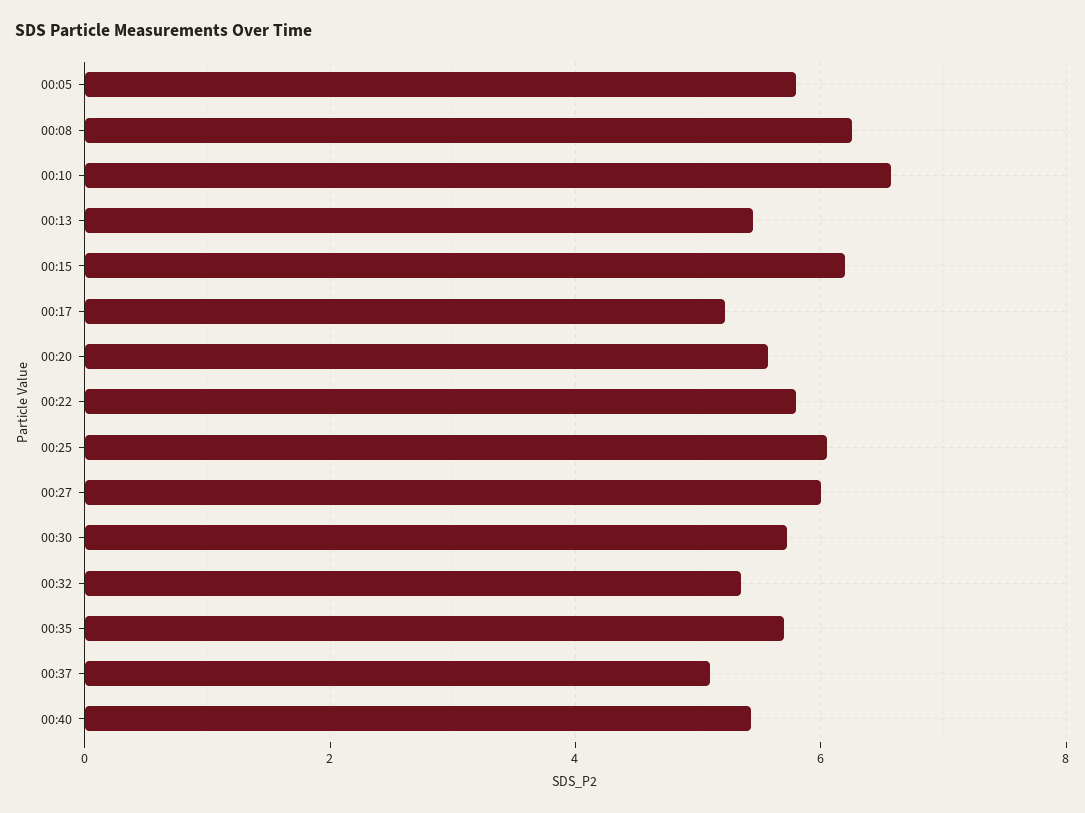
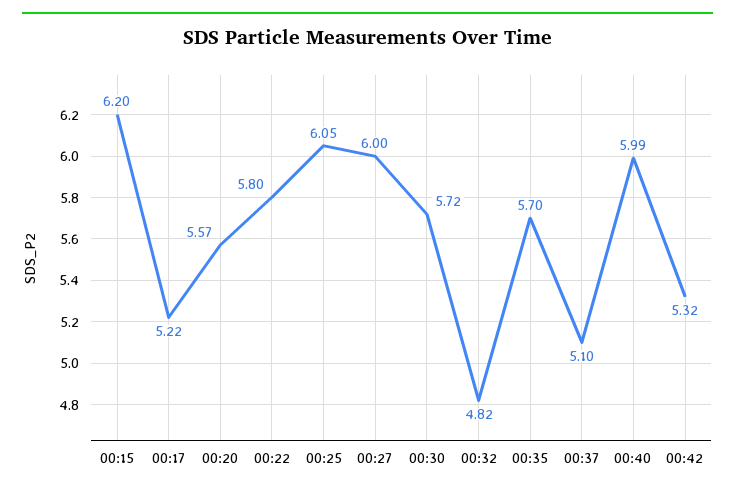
00:05: 5.8 -> none
00:08: 6.2 -> none
00:10: 6.6 -> none
00:13: 5.4 -> none
00:32: 5.4 -> 4.82
00:40: 5.4 -> 5.99
00:42: none -> 5.32

